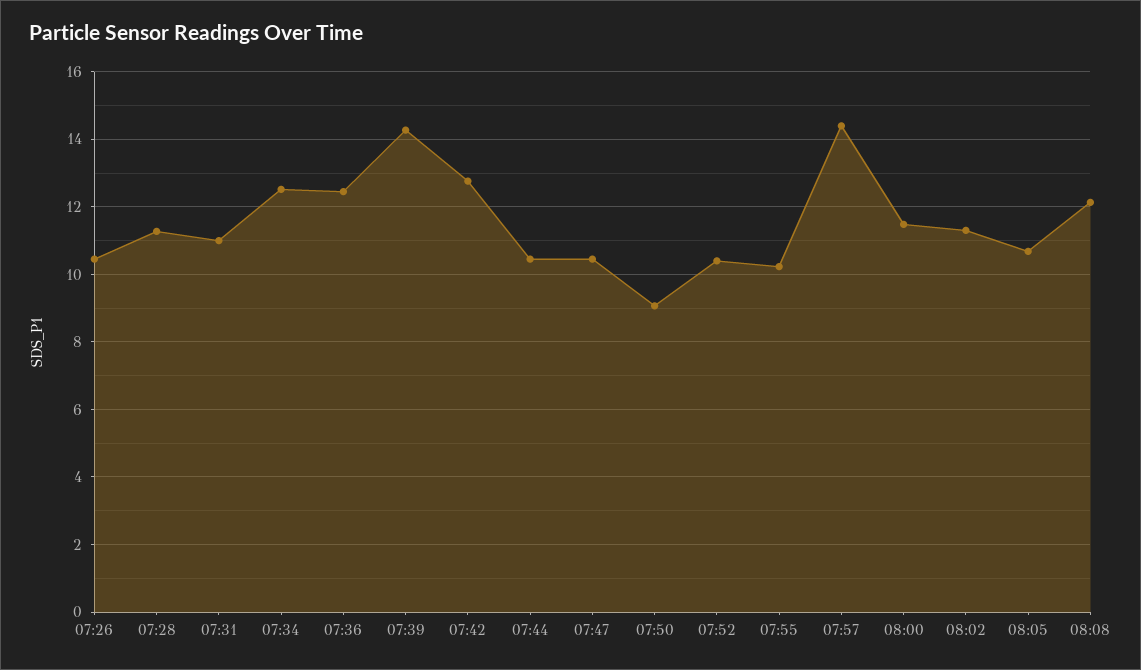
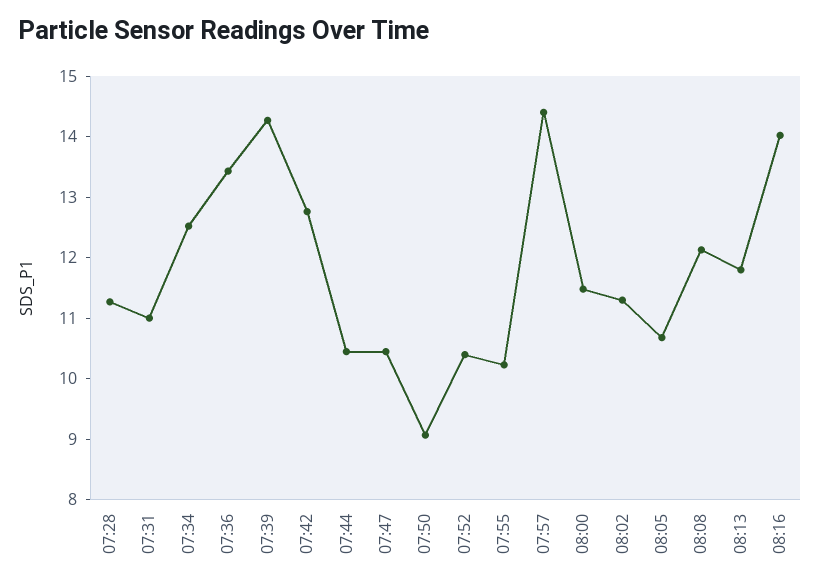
07:26: 10.4 -> none
07:36: 12.4 -> 13.4
08:13: none -> 11.8
08:16: none -> 14

